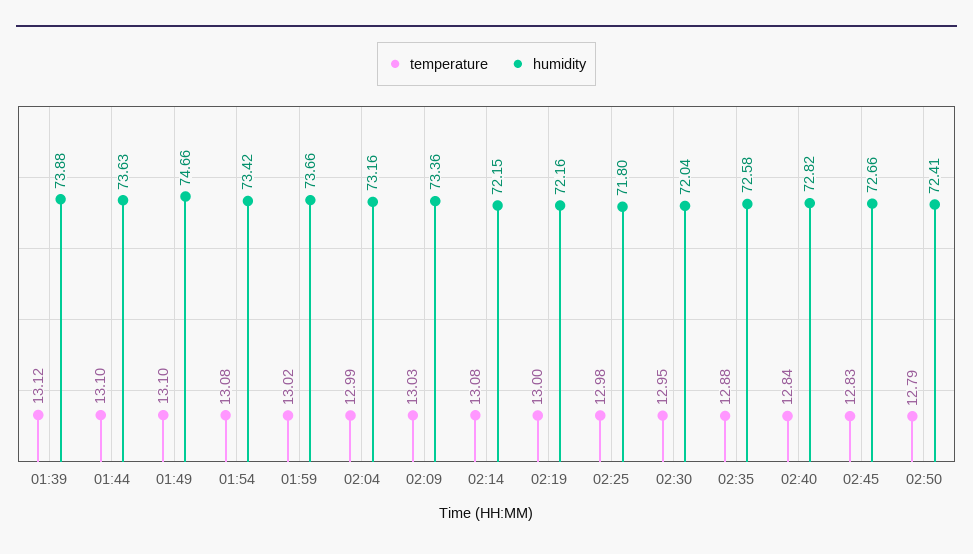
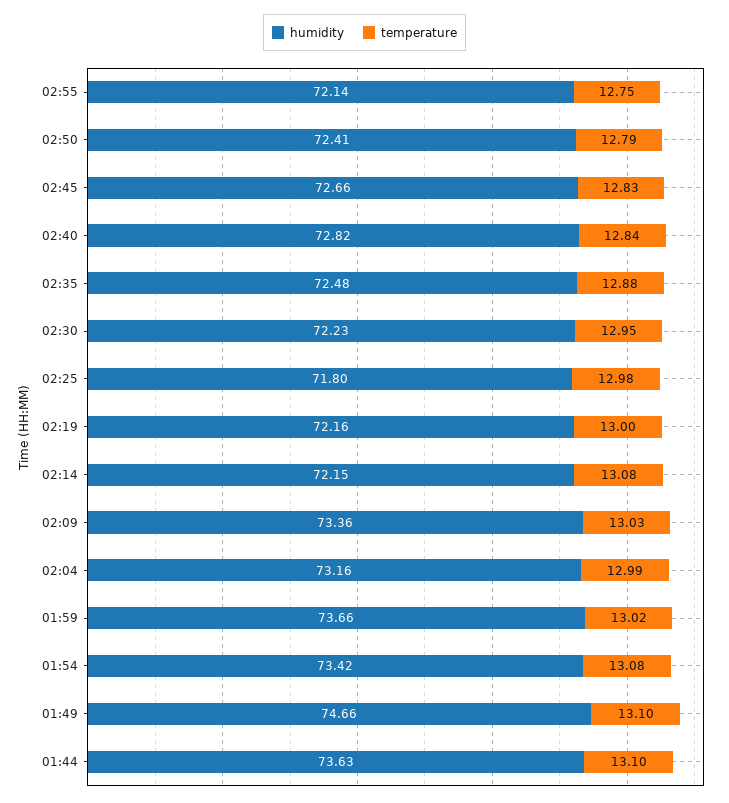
temperature, 01:39: 13.12 -> none
humidity, 01:39: 73.88 -> none
humidity, 02:30: 72.04 -> 72.23
humidity, 02:35: 72.58 -> 72.48
humidity, 02:55: none -> 72.14
temperature, 02:55: none -> 12.75

